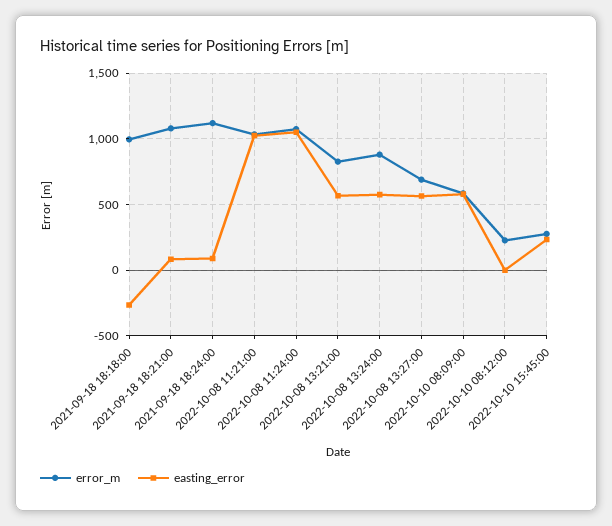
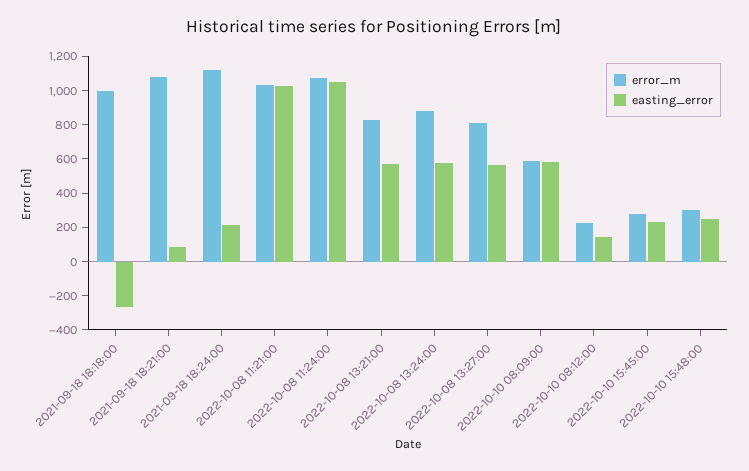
easting_error, 2021-09-18 18:24:00: 100 -> 200
error_m, 2022-10-08 13:27:00: 700 -> 800
easting_error, 2022-10-10 08:12:00: 0 -> 150
error_m, 2022-10-10 15:48:00: none -> 300
easting_error, 2022-10-10 15:48:00: none -> 250

